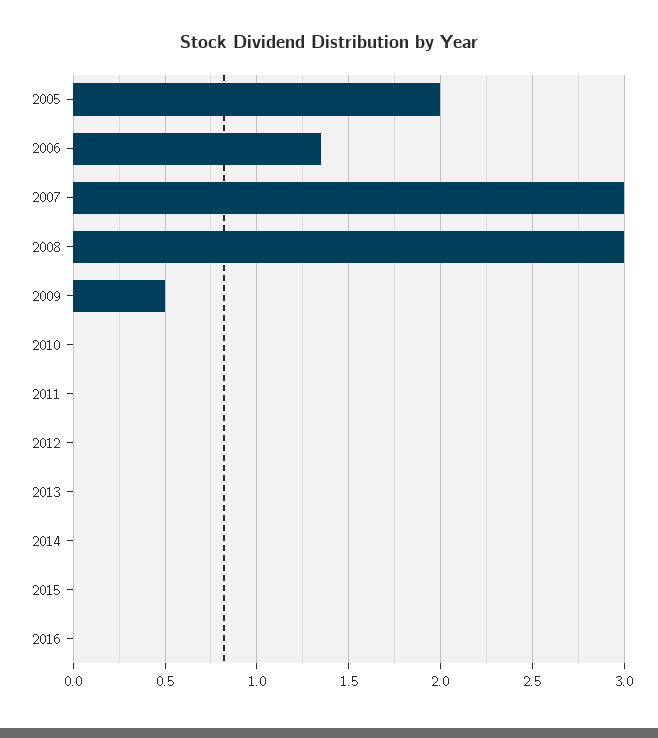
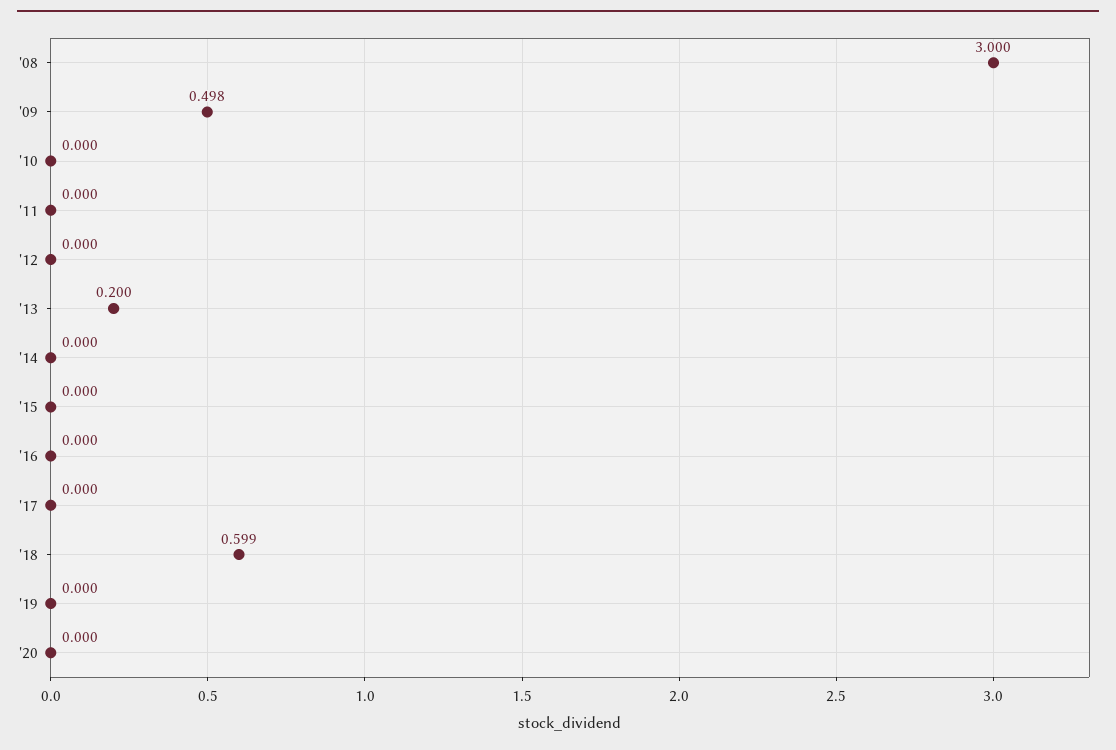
2005: 2 -> none
2006: 1.35 -> none
2007: 3 -> none
2013: 0 -> 0.2
'17: none -> 0
'18: none -> 0.599
'19: none -> 0
'20: none -> 0

